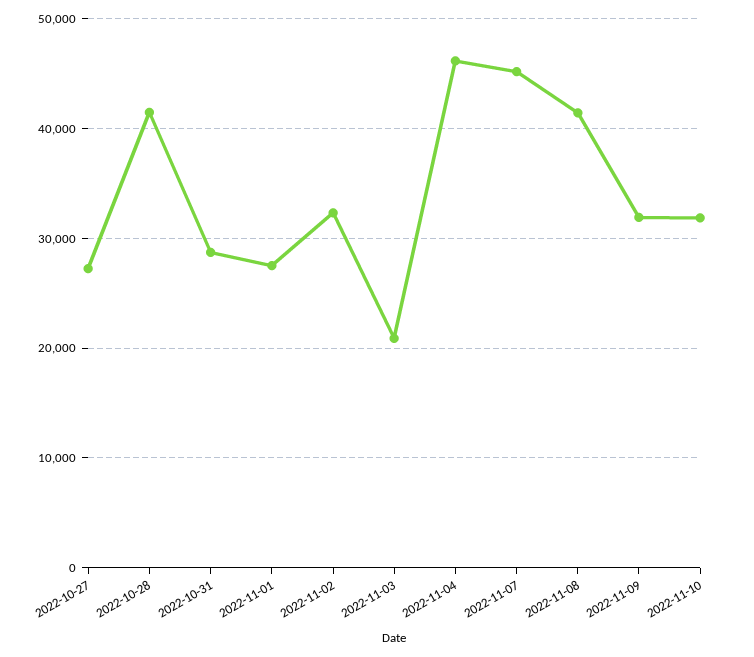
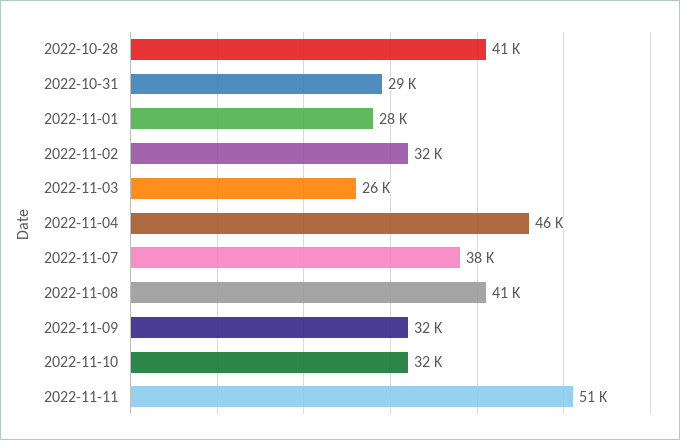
2022-10-27: 27000 -> none
2022-11-03: 21000 -> 26000
2022-11-07: 45000 -> 38000
2022-11-11: none -> 51000

